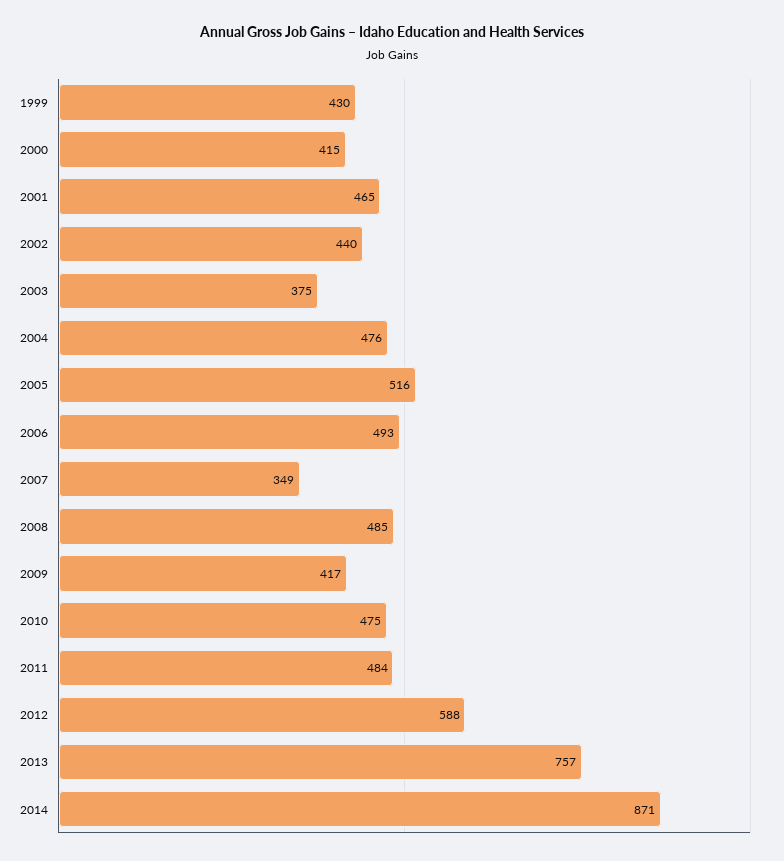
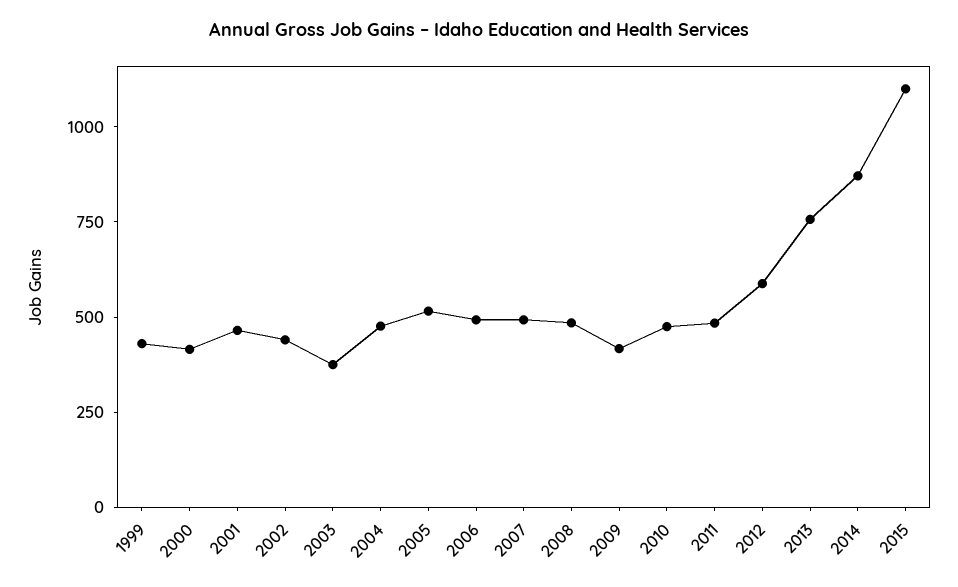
2007: 349 -> 500
2015: none -> 1100

